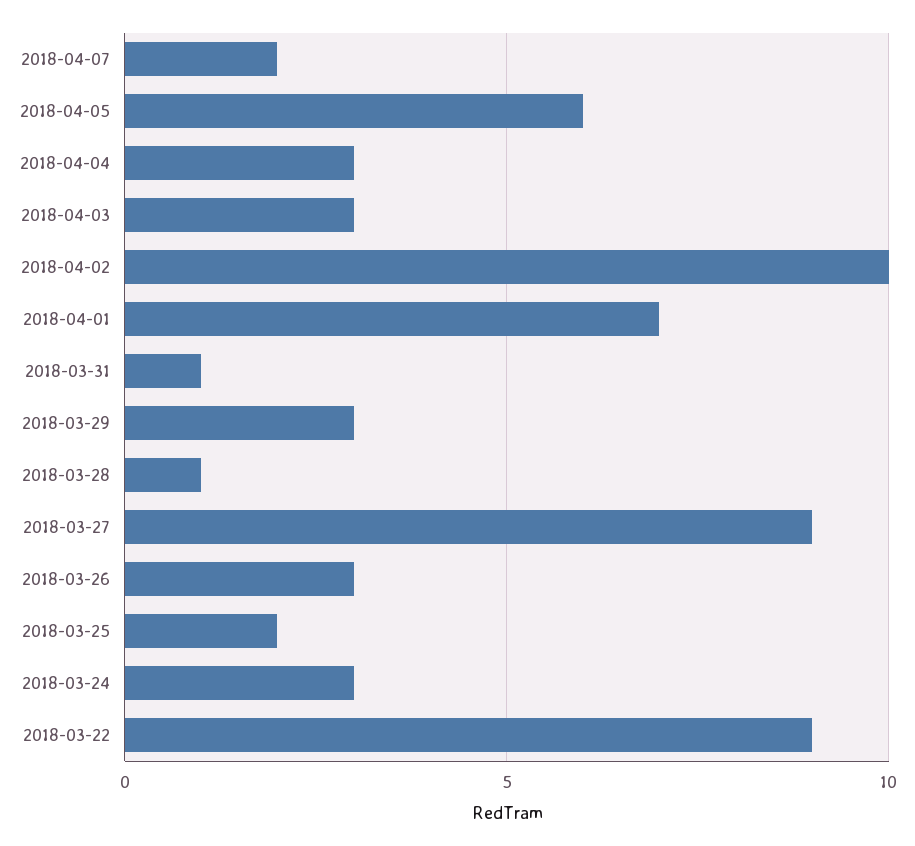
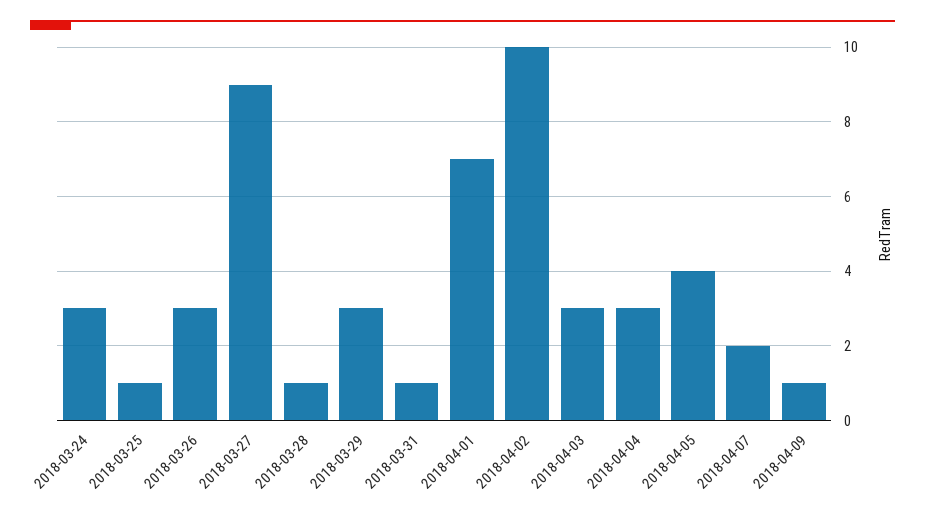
2018-04-05: 6 -> 4
2018-03-25: 2 -> 1
2018-03-22: 9 -> none
2018-04-09: none -> 1

